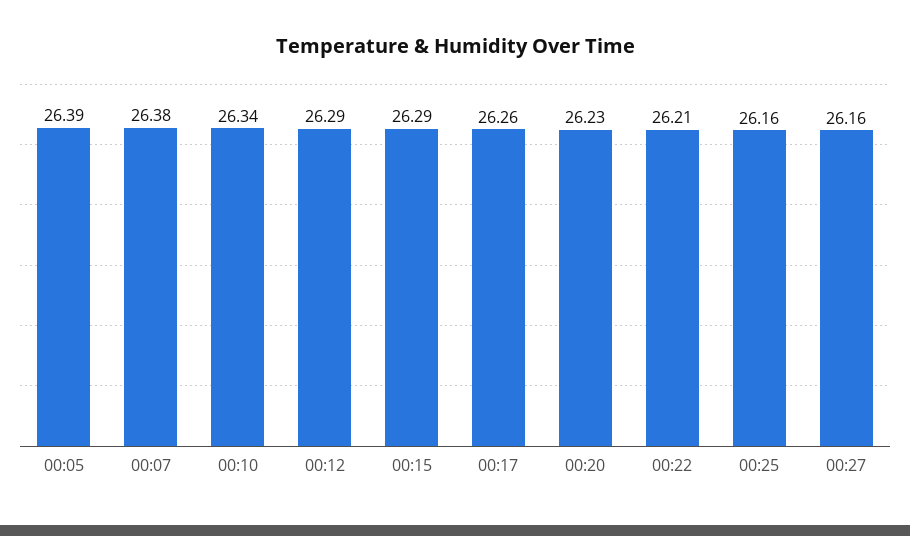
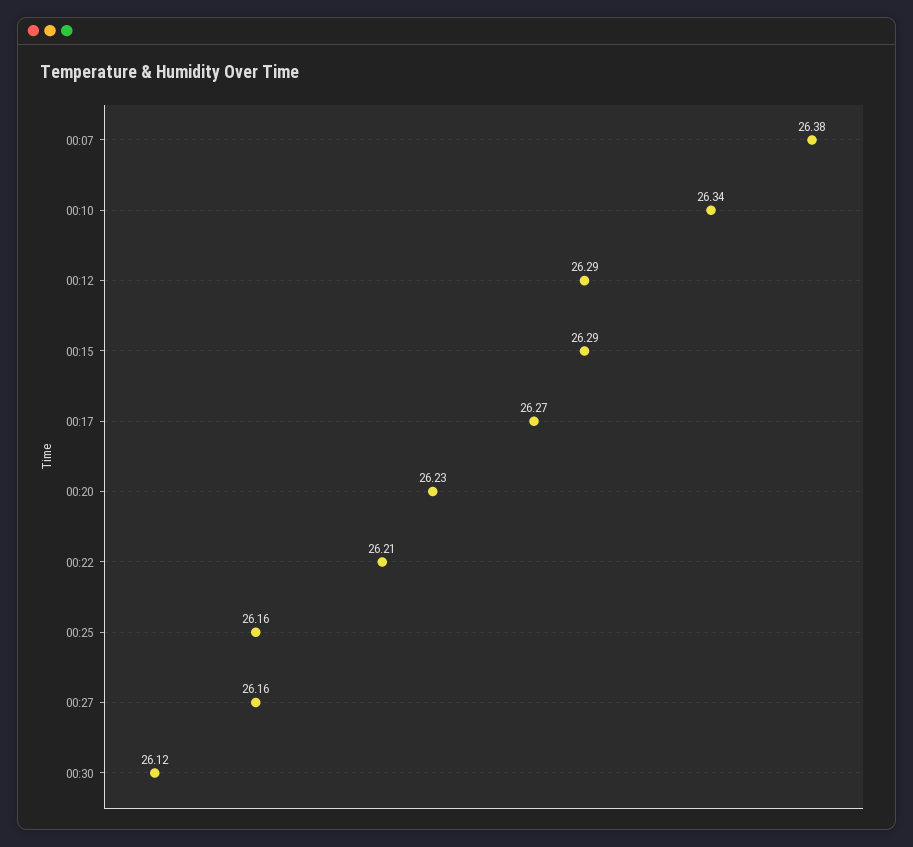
00:05: 26.39 -> none
00:17: 26.26 -> 26.27
00:30: none -> 26.12

